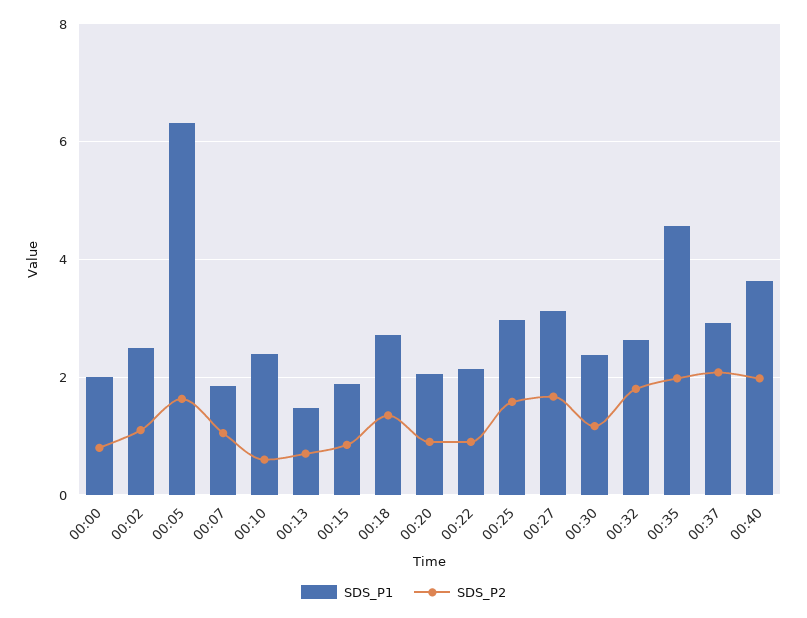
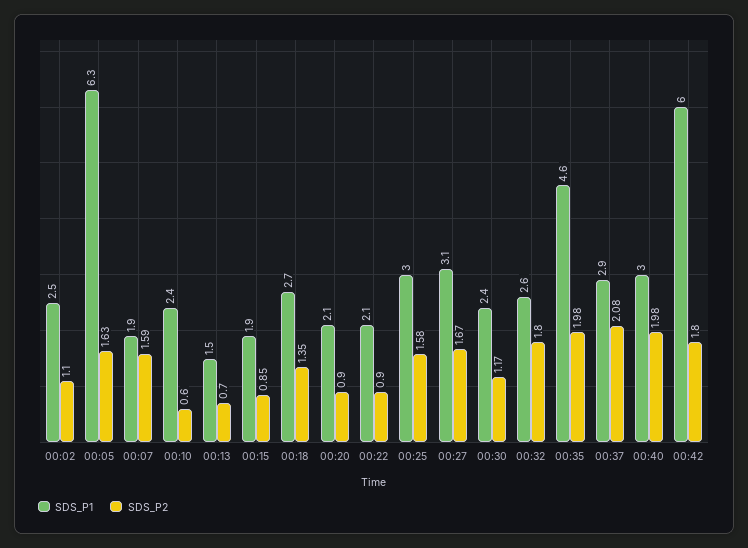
SDS_P1, 00:00: 2 -> none
SDS_P2, 00:00: 0.8 -> none
SDS_P2, 00:07: 1 -> 1.59
SDS_P1, 00:40: 3.6 -> 3
SDS_P1, 00:42: none -> 6
SDS_P2, 00:42: none -> 1.8

